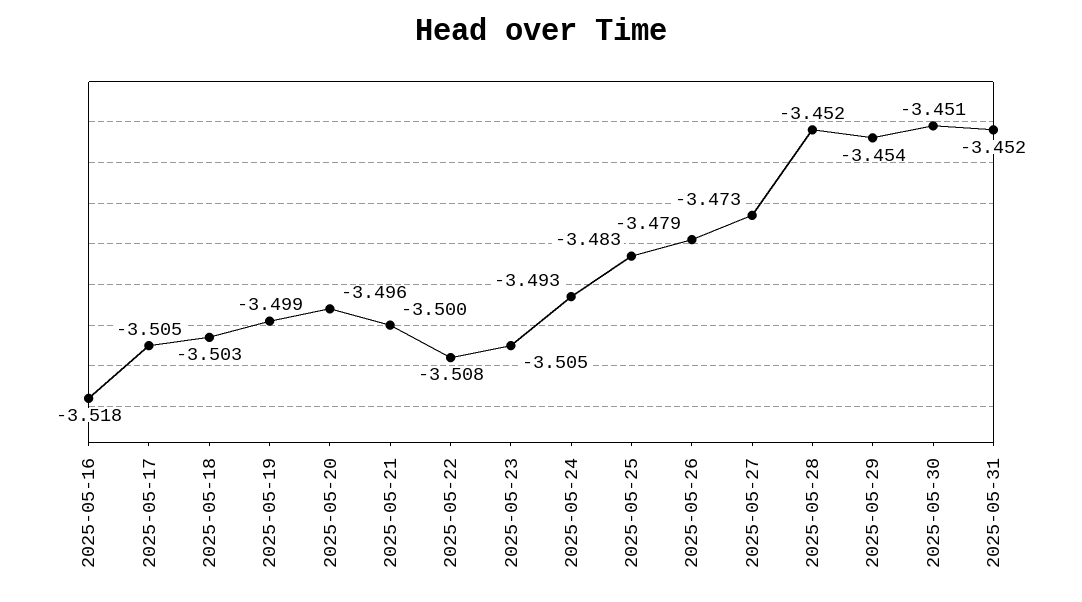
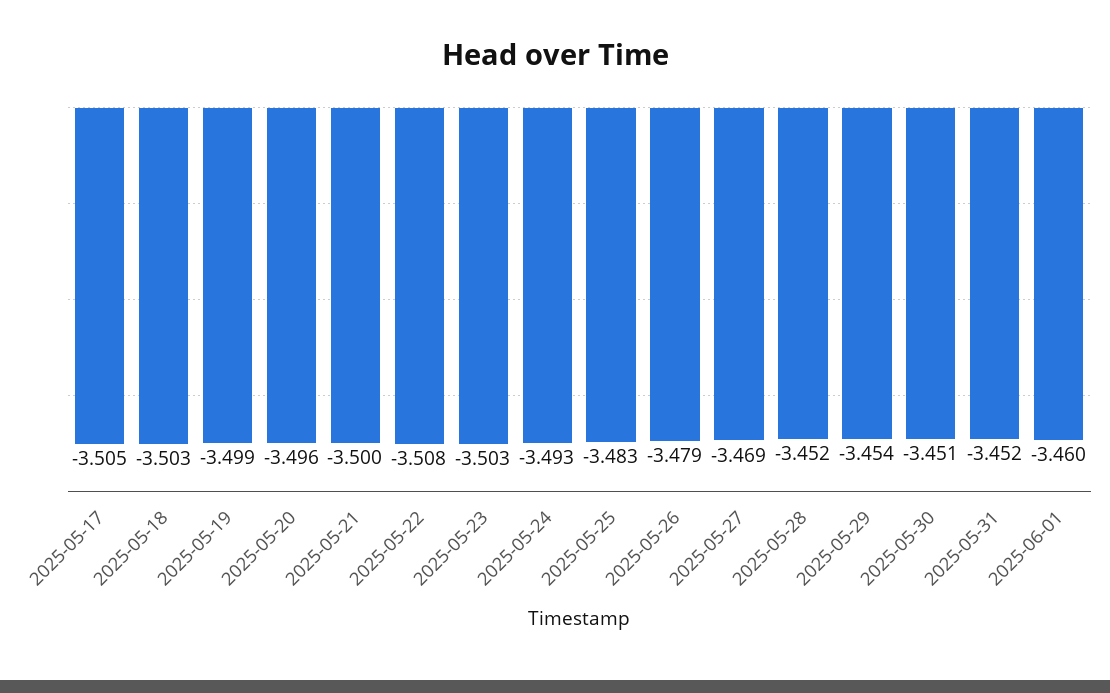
2025-05-16: -3.518 -> none
2025-05-23: -3.505 -> -3.503
2025-05-27: -3.473 -> -3.469
2025-06-01: none -> -3.46

